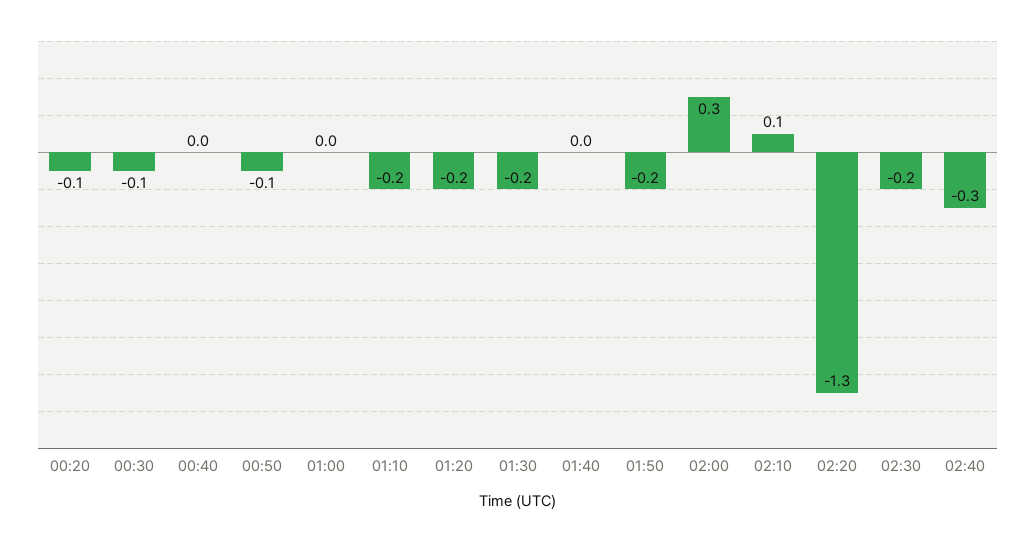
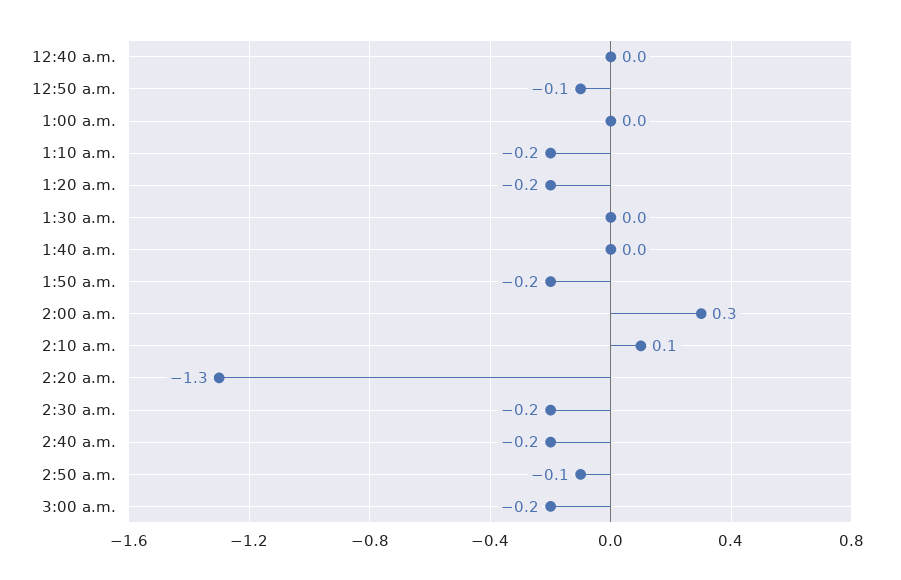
00:20: -0.1 -> none
00:30: -0.1 -> none
01:30: -0.2 -> 0
02:40: -0.3 -> -0.2
2:50 a.m.: none -> -0.1
3:00 a.m.: none -> -0.2

